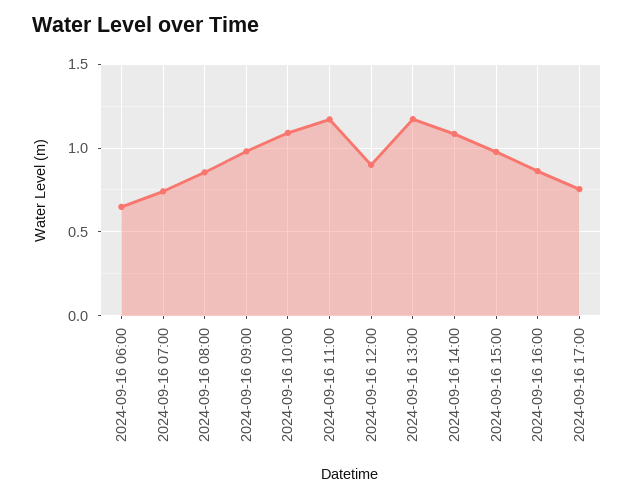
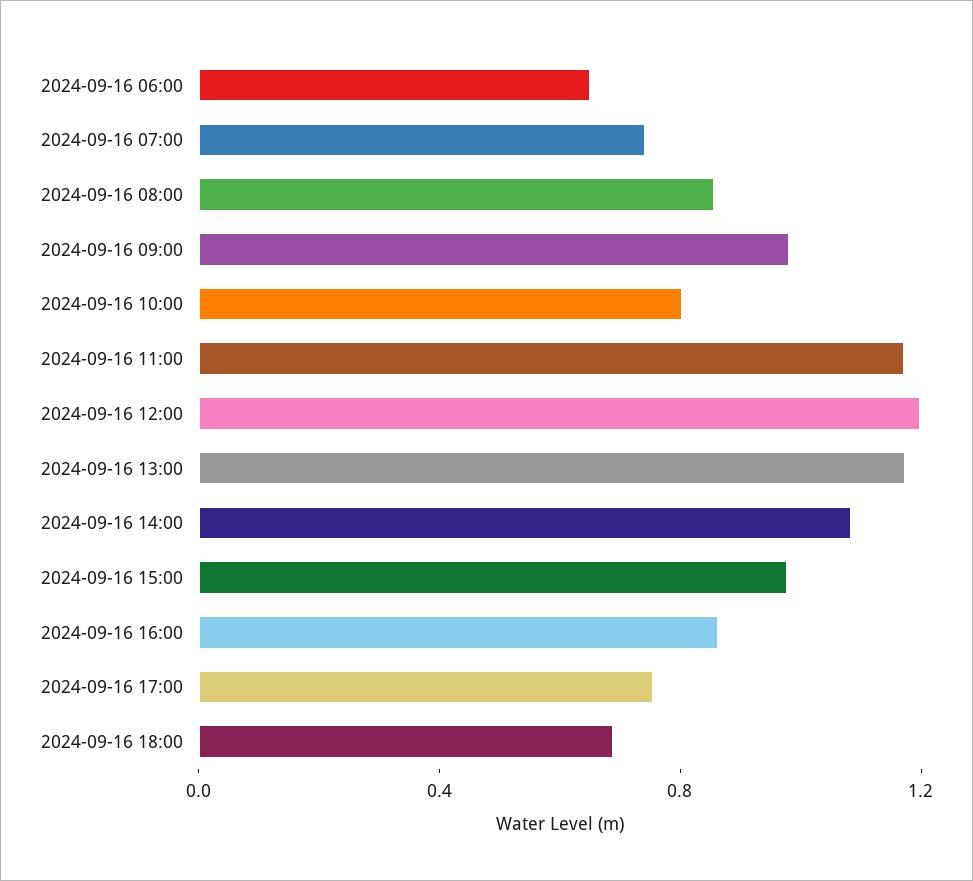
2024-09-16 10:00: 1.1 -> 0.8
2024-09-16 12:00: 0.9 -> 1.2
2024-09-16 18:00: none -> 0.7

